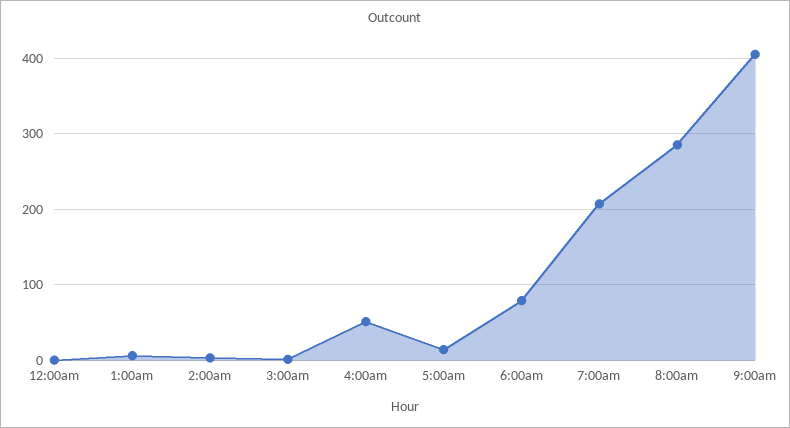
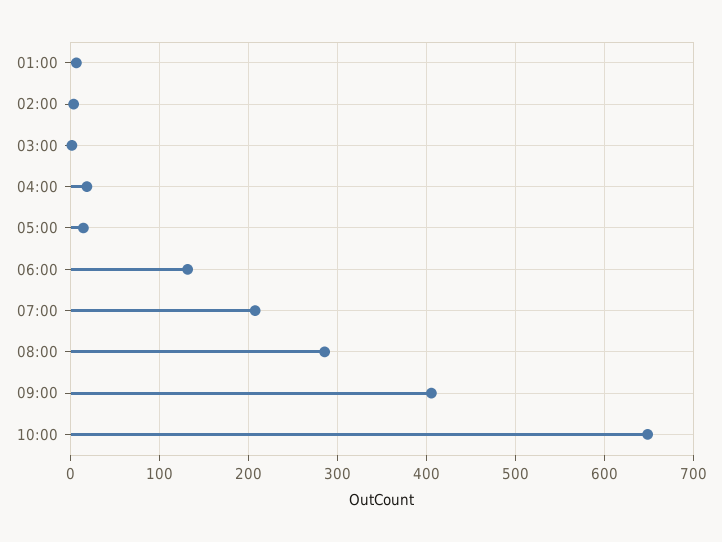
12:00am: 0 -> none
4:00am: 50 -> 20
6:00am: 80 -> 130
10:00: none -> 650

